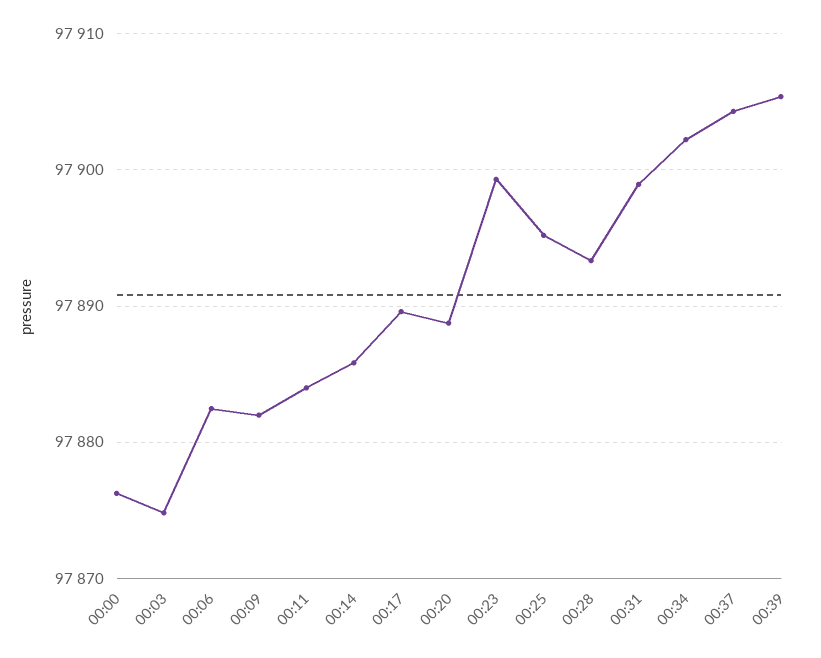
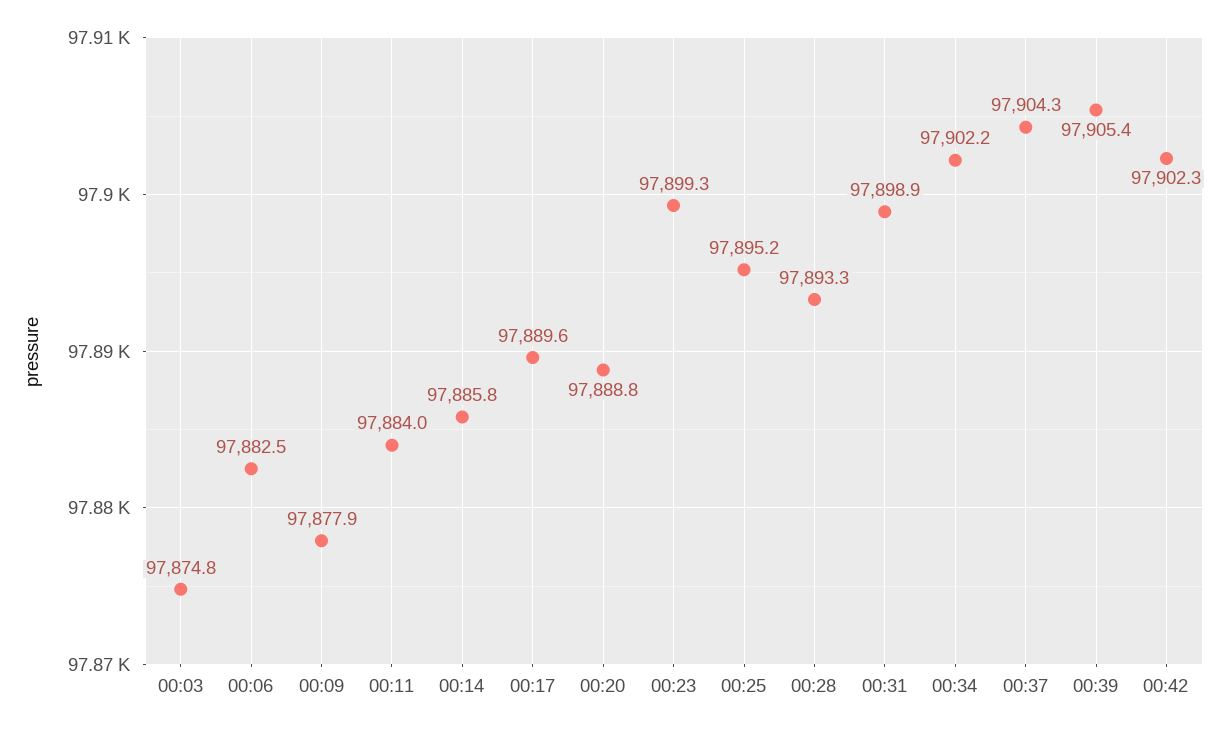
00:00: 97876 -> none
00:09: 97882 -> 97877.9
00:42: none -> 97902.3

